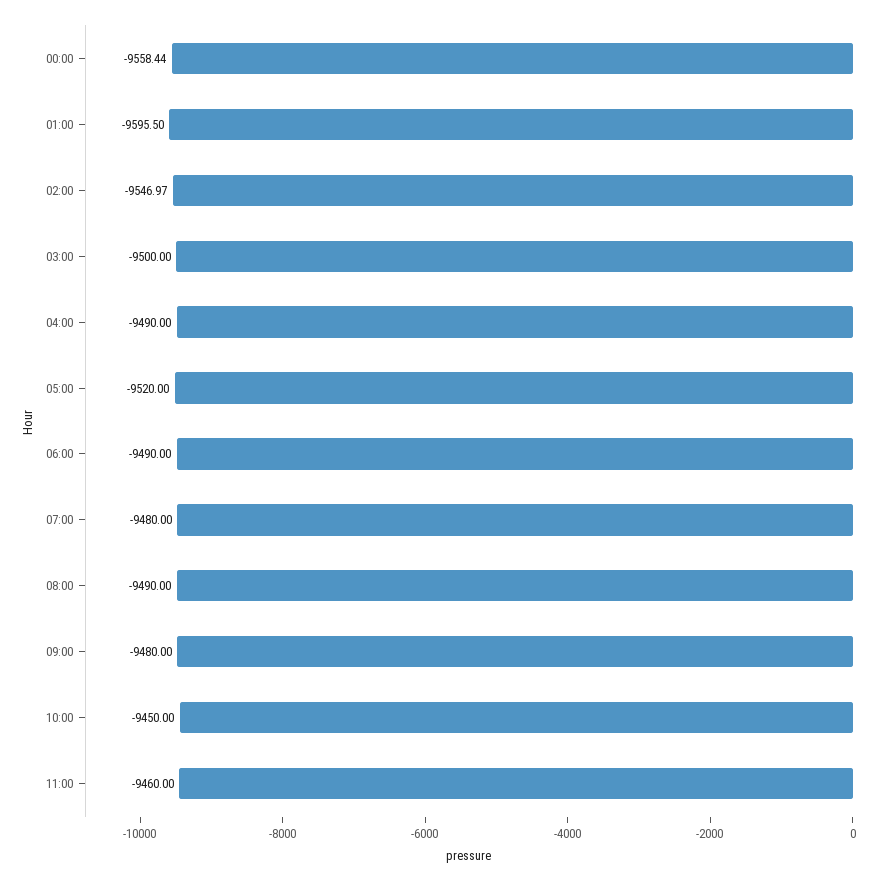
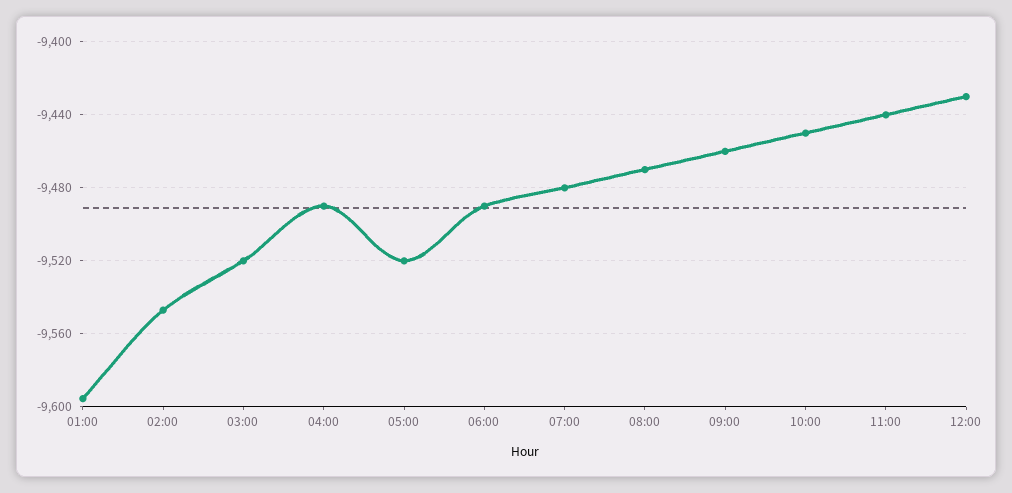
00:00: -9558.44 -> none
03:00: -9500 -> -9520
08:00: -9490 -> -9470
09:00: -9480 -> -9460
11:00: -9460 -> -9440
12:00: none -> -9430

